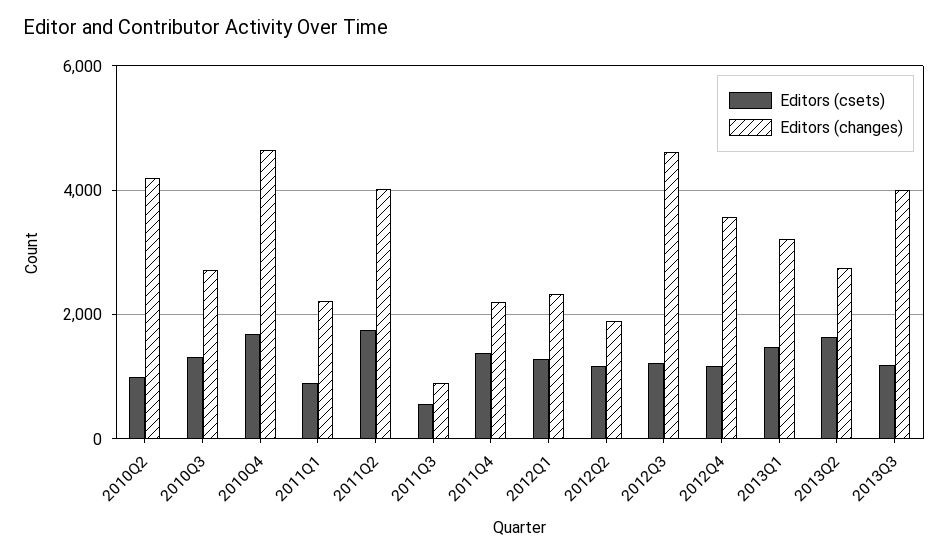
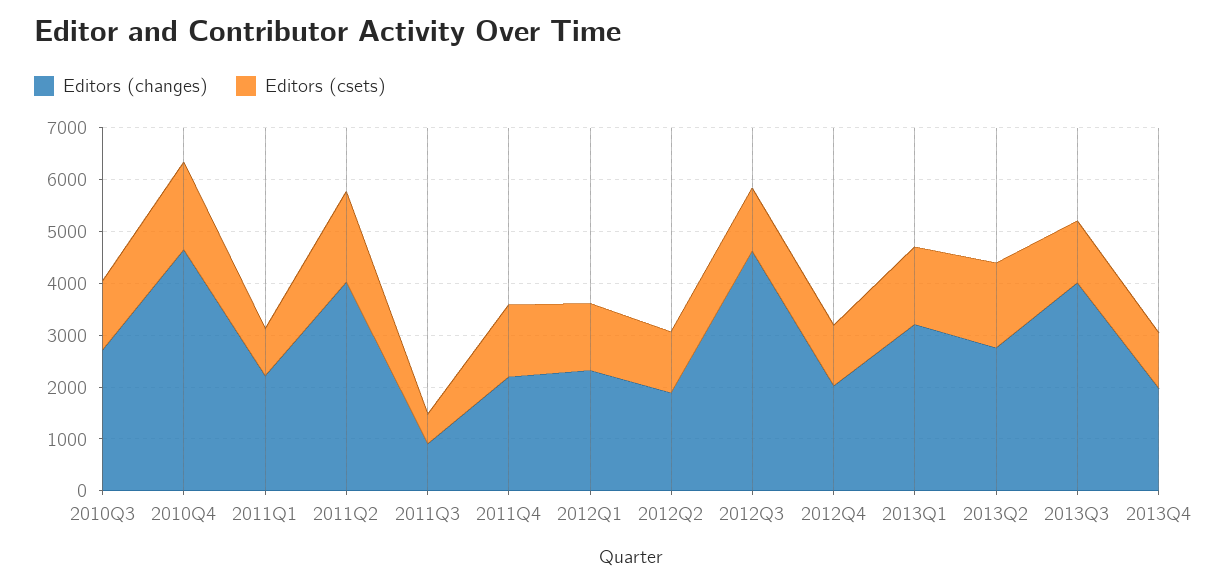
Editors (csets), 2010Q2: 1000 -> none
Editors (changes), 2010Q2: 4200 -> none
Editors (changes), 2012Q4: 3600 -> 2000
Editors (changes), 2013Q4: none -> 2000
Editors (csets), 2013Q4: none -> 1000

